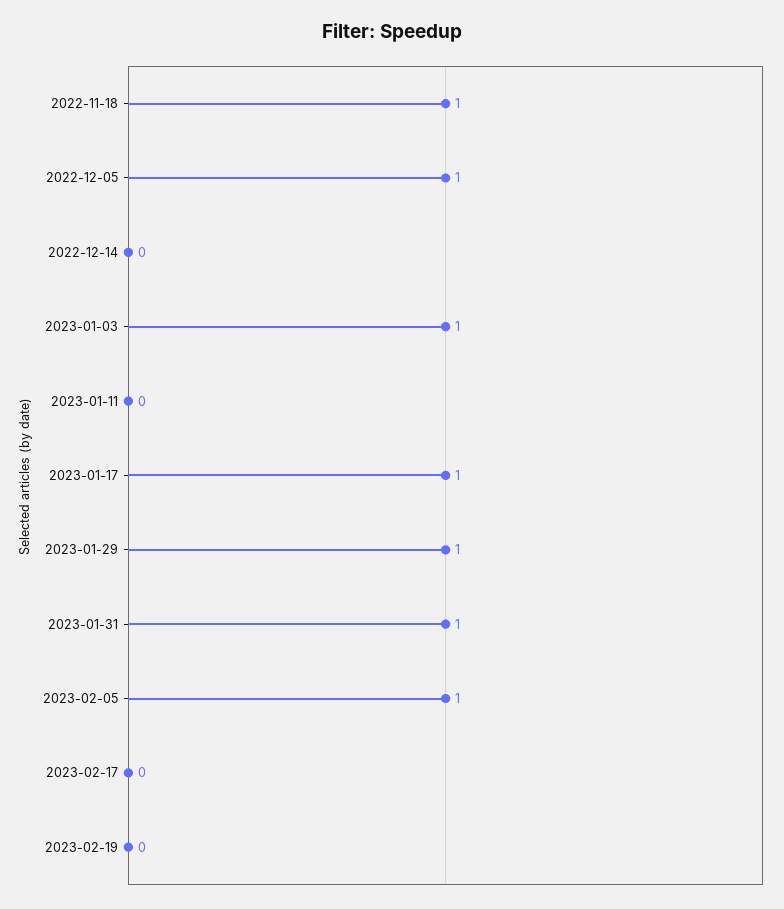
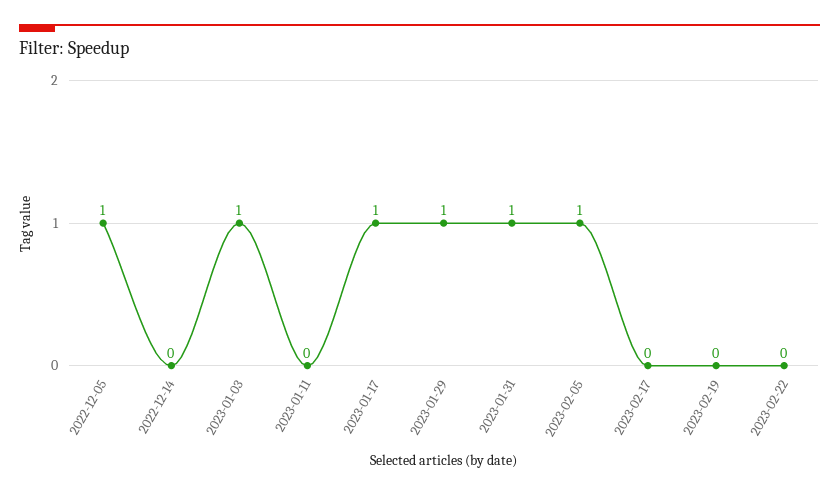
2022-11-18: 1 -> none
2023-02-22: none -> 0

